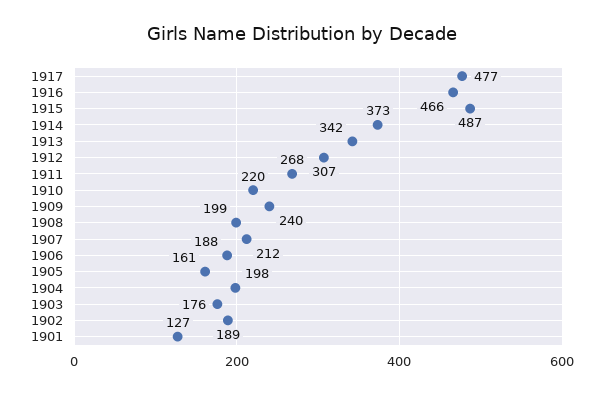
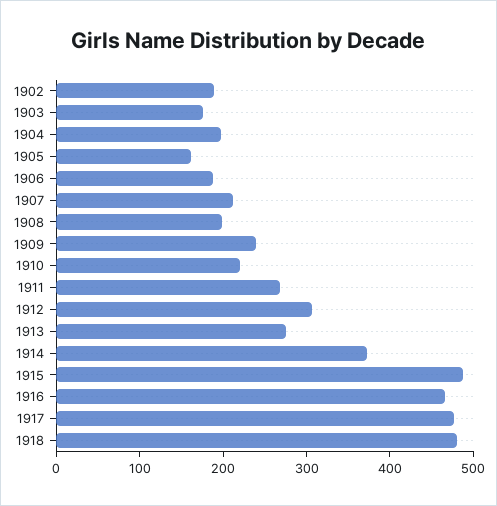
1913: 342 -> 280
1901: 127 -> none
1918: none -> 480

